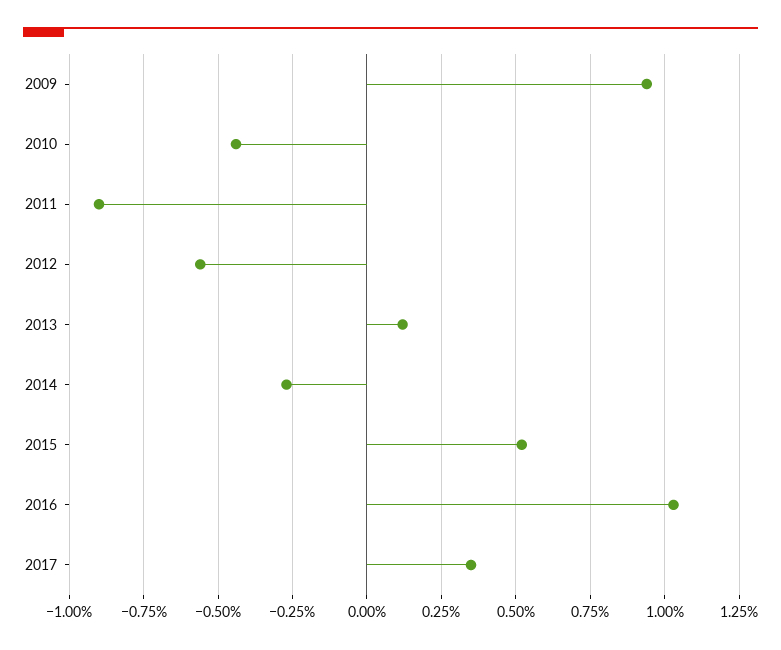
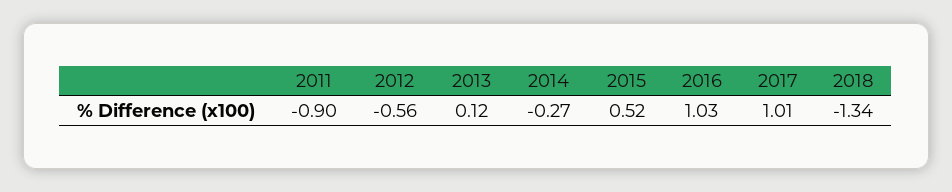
2009: 0.95 -> none
2010: -0.45 -> none
2017: 0.35 -> 1.01
2018: none -> -1.34

